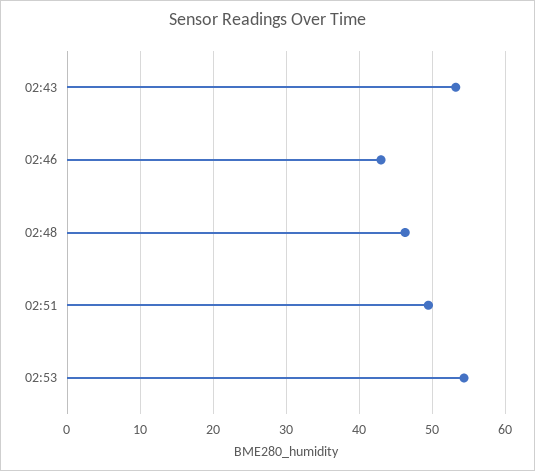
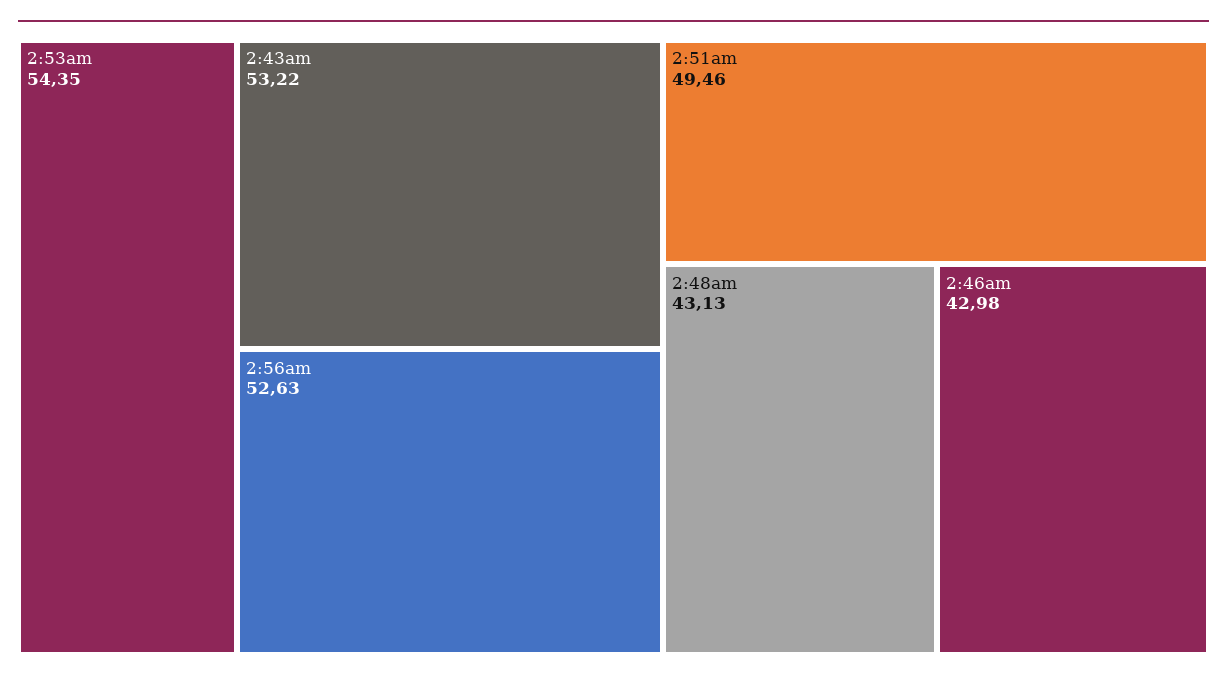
02:48: 46 -> 43.13
2:56am: none -> 52.63

